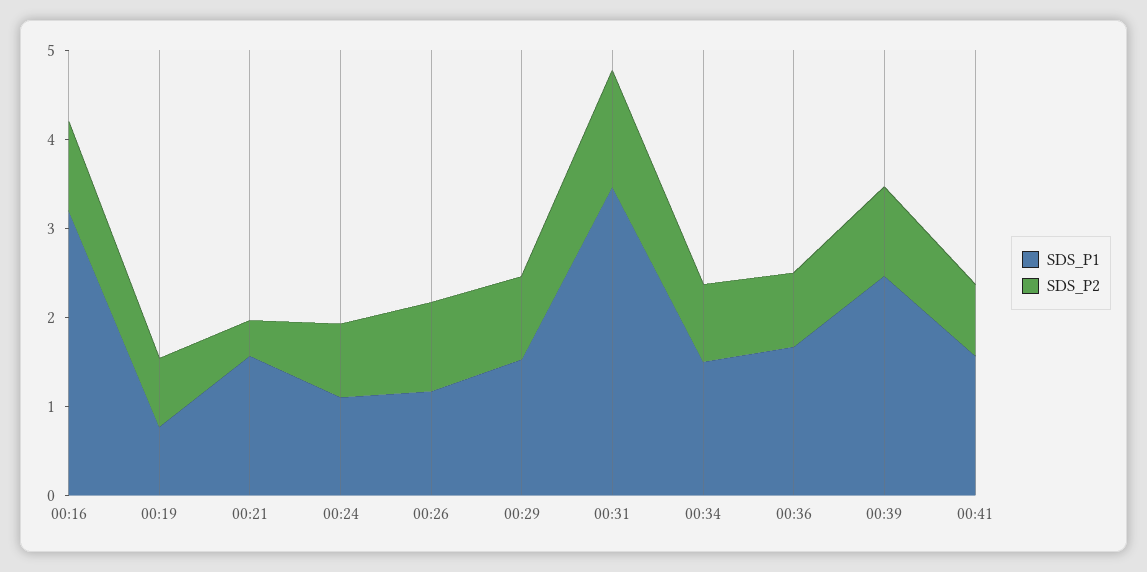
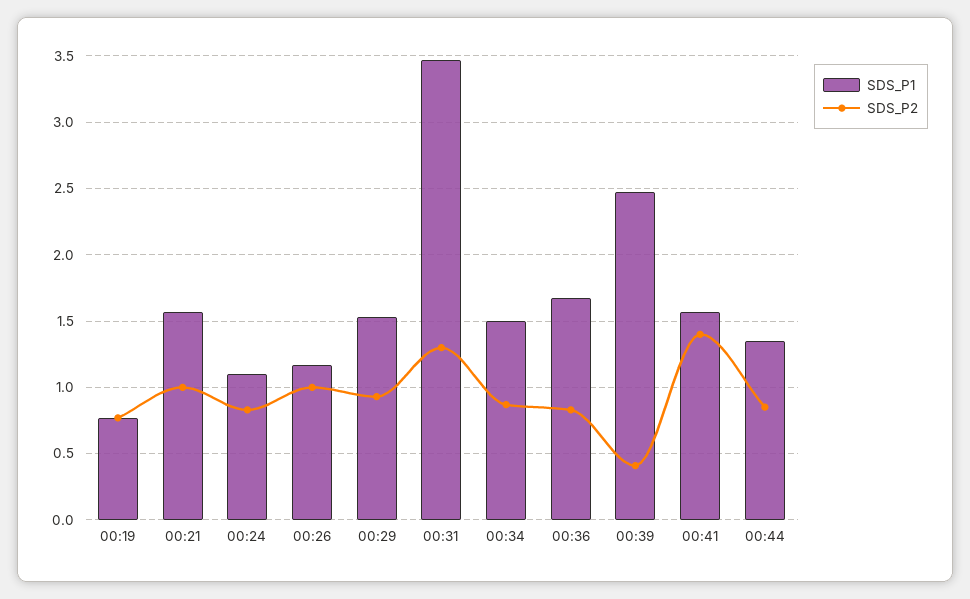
SDS_P1, 00:16: 3.2 -> none
SDS_P2, 00:16: 1 -> none
SDS_P2, 00:21: 0.4 -> 1
SDS_P2, 00:39: 1 -> 0.4
SDS_P2, 00:41: 0.8 -> 1.4
SDS_P1, 00:44: none -> 1.35
SDS_P2, 00:44: none -> 0.85

